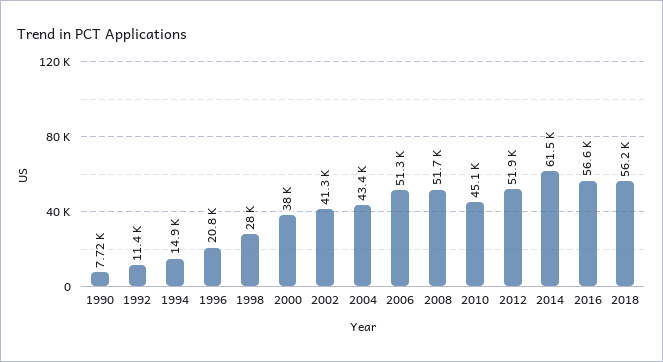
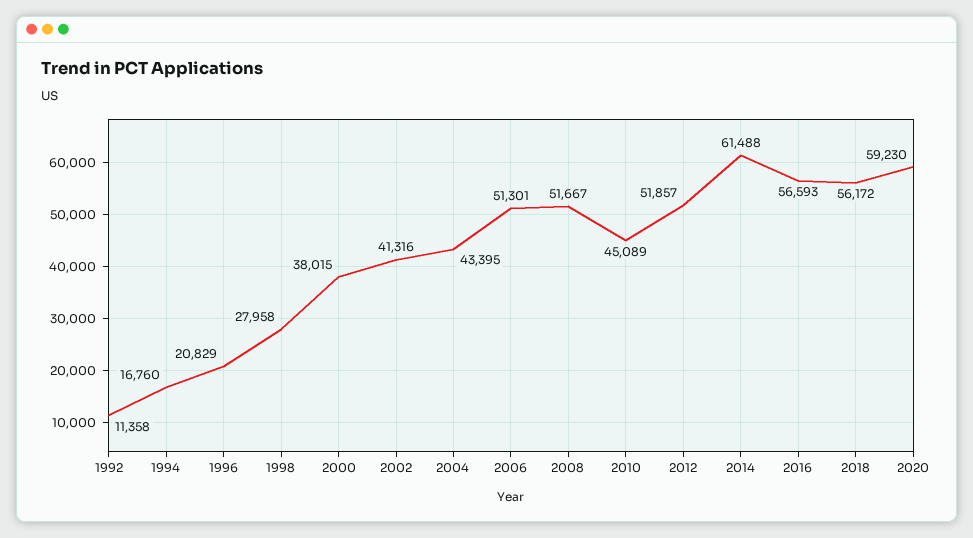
1990: 7720 -> none
1994: 14900 -> 16760
2020: none -> 59230

